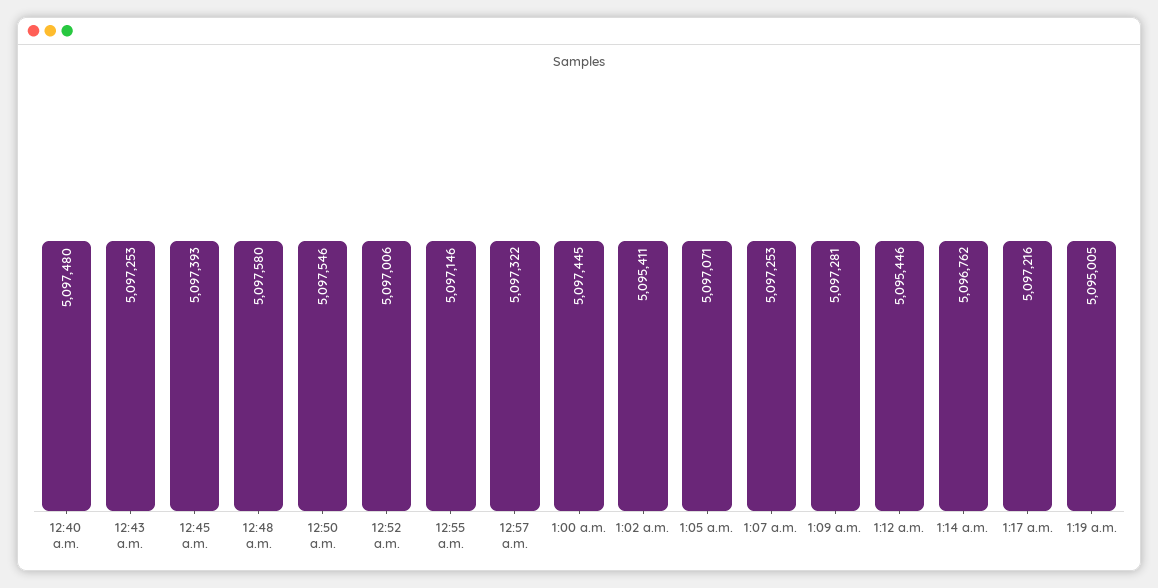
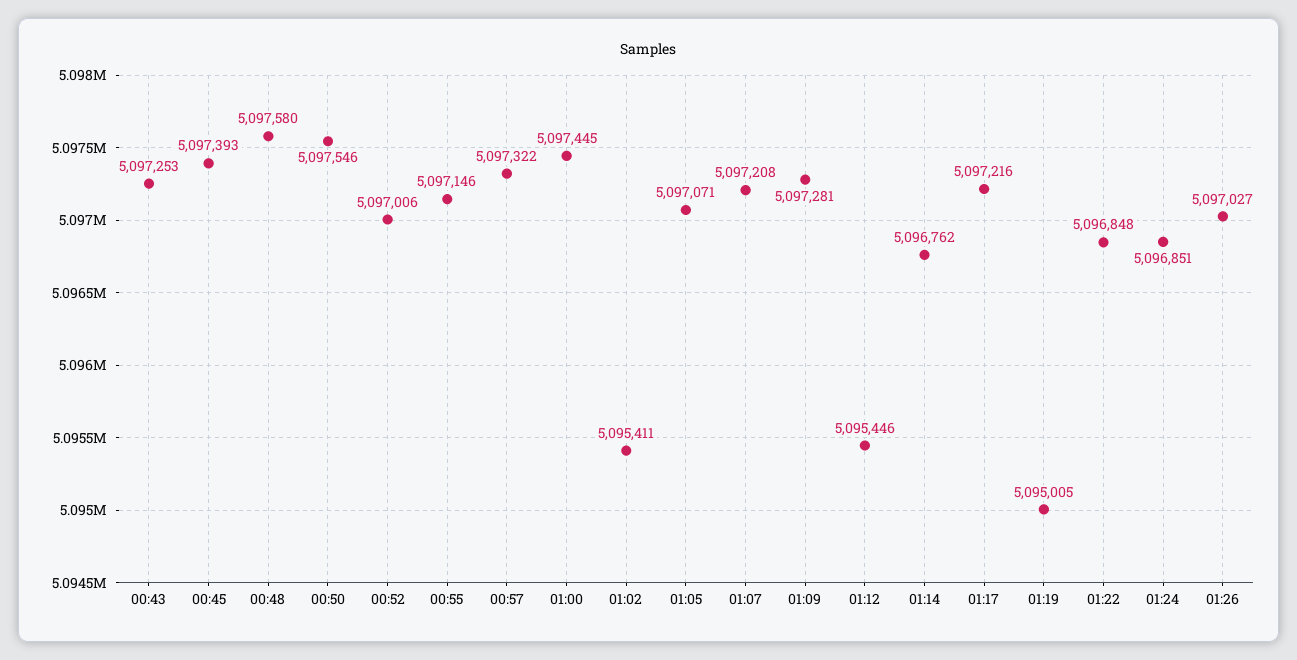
12:40 a.m.: 5097480 -> none
1:07 a.m.: 5097253 -> 5097208
01:22: none -> 5096848
01:24: none -> 5096851
01:26: none -> 5097027

